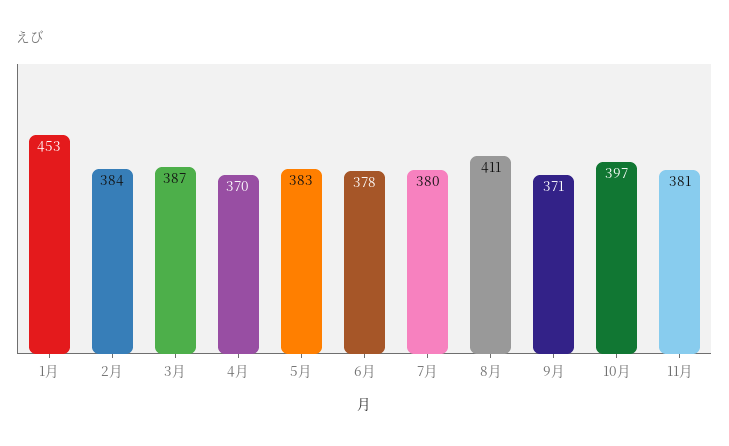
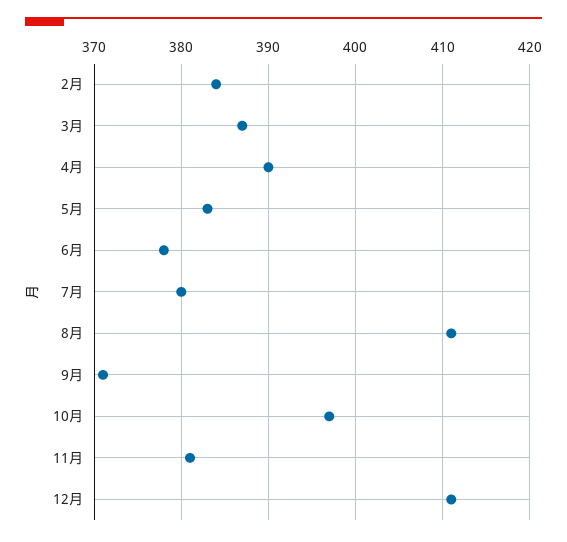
1月: 453 -> none
4月: 370 -> 390
12月: none -> 411

